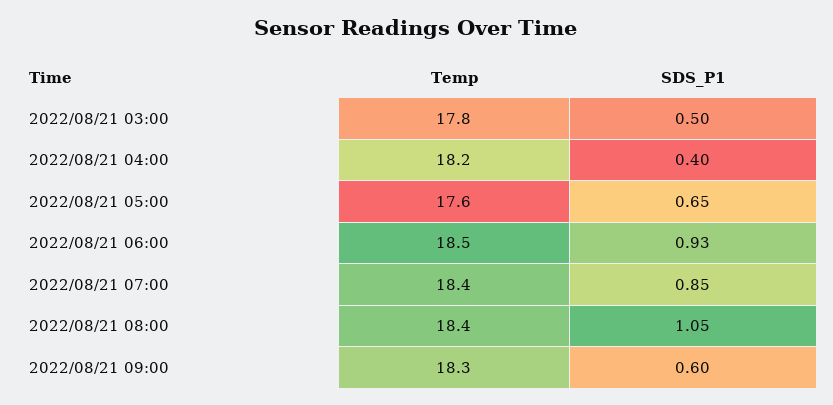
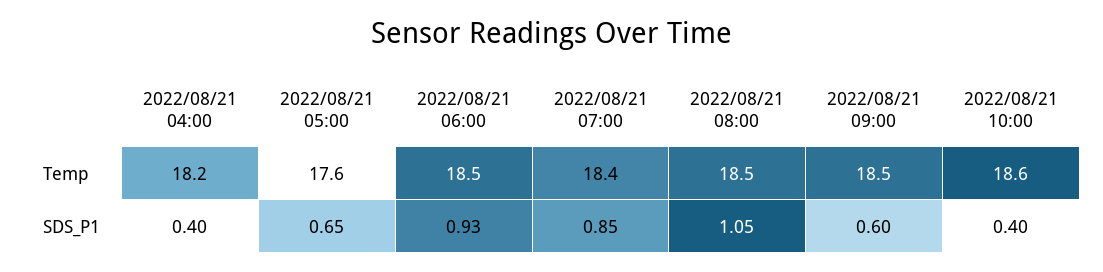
Temp, 2022/08/21 03:00: 17.8 -> none
SDS_P1, 2022/08/21 03:00: 0.5 -> none
Temp, 2022/08/21 08:00: 18.4 -> 18.5
Temp, 2022/08/21 09:00: 18.3 -> 18.5
Temp, 2022/08/21 10:00: none -> 18.6
SDS_P1, 2022/08/21 10:00: none -> 0.4

